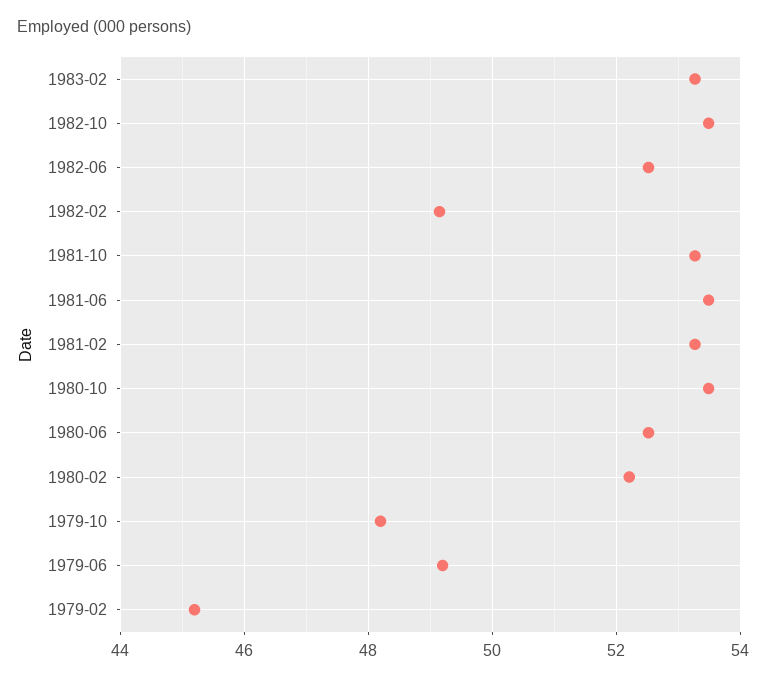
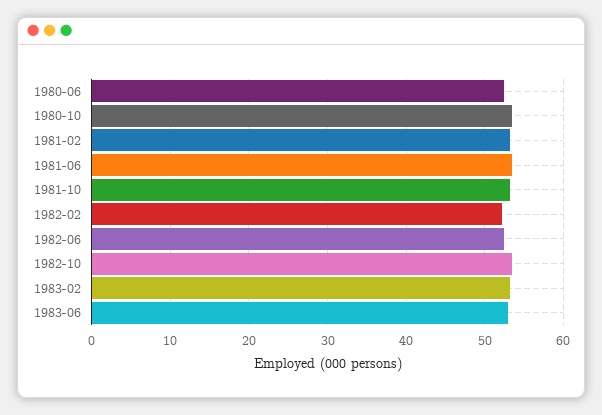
1982-02: 49.2 -> 52
1980-02: 52.2 -> none
1979-10: 48.2 -> none
1979-06: 49.2 -> none
1979-02: 45.2 -> none
1983-06: none -> 53

